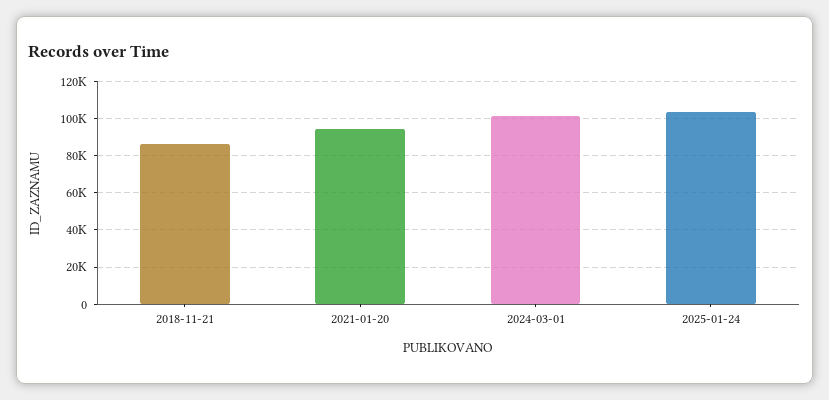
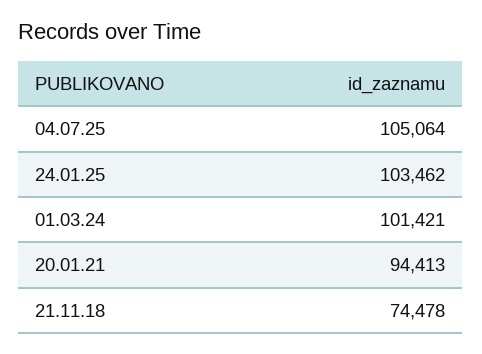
2018-11-21: 85000 -> 74478
04.07.25: none -> 105064

